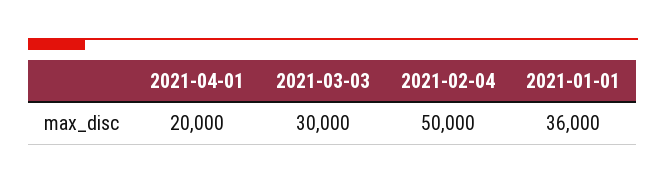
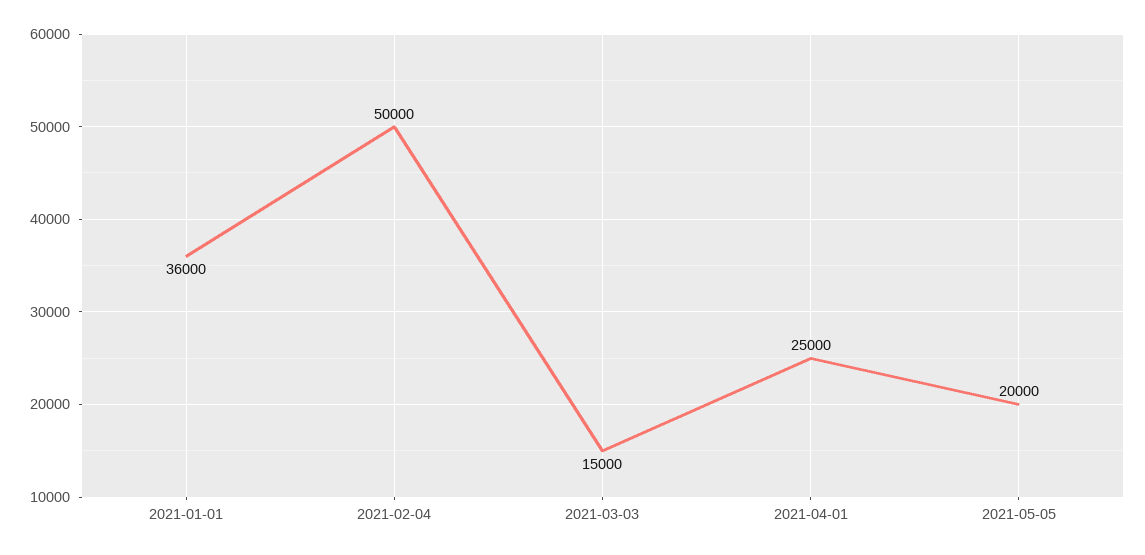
2021-04-01: 20000 -> 25000
2021-03-03: 30000 -> 15000
2021-05-05: none -> 20000

